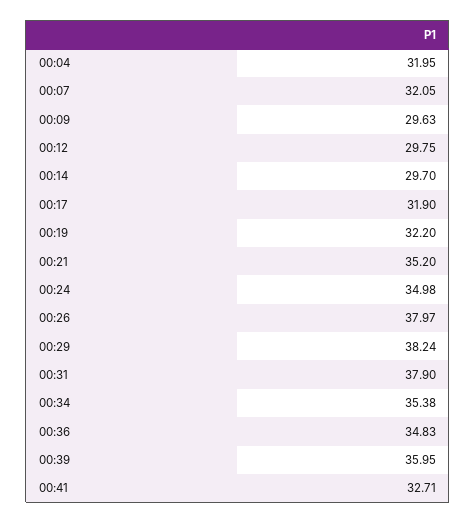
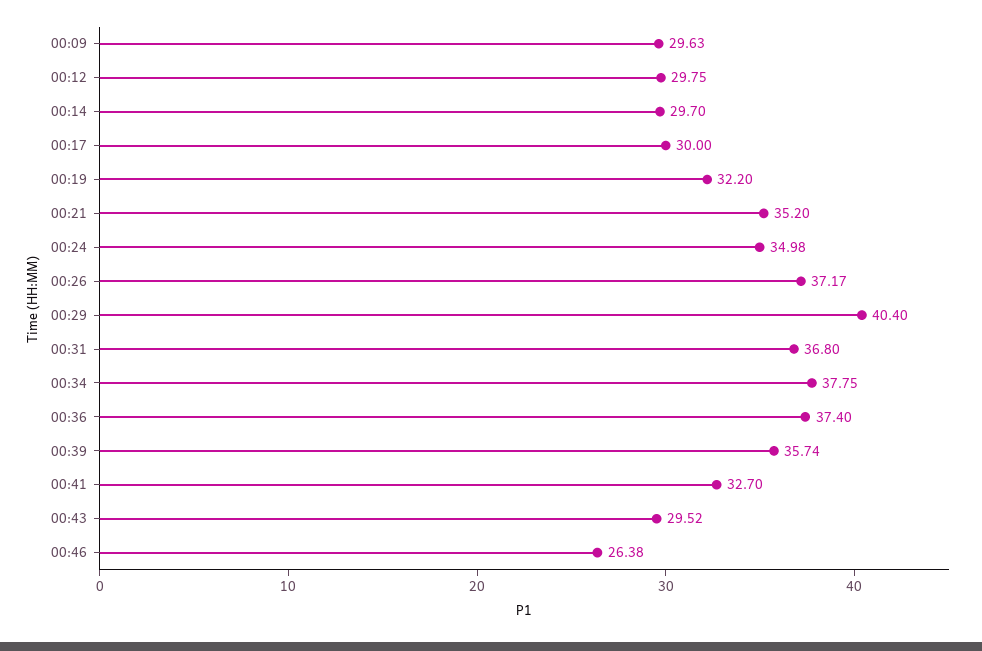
00:04: 31.95 -> none
00:07: 32.05 -> none
00:17: 31.9 -> 30
00:26: 37.97 -> 37.17
00:29: 38.24 -> 40.4
00:31: 37.9 -> 36.8
00:34: 35.38 -> 37.75
00:36: 34.83 -> 37.4
00:39: 35.95 -> 35.74
00:41: 32.71 -> 32.7
00:43: none -> 29.52
00:46: none -> 26.38

